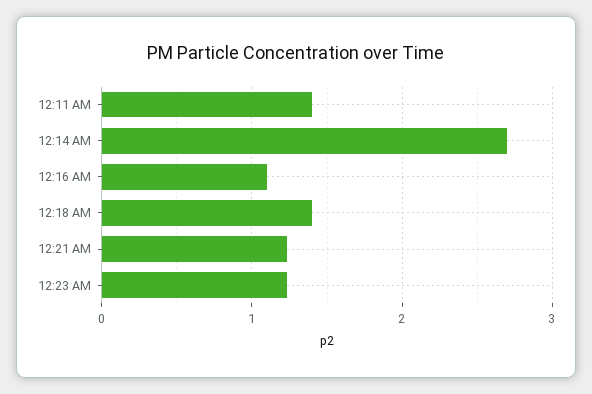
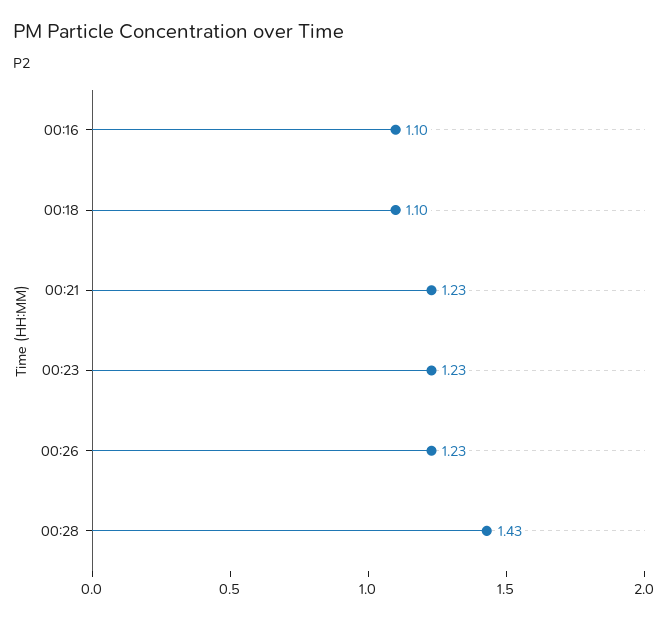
12:11 AM: 1.4 -> none
12:14 AM: 2.7 -> none
12:18 AM: 1.4 -> 1.1
00:26: none -> 1.23
00:28: none -> 1.43

